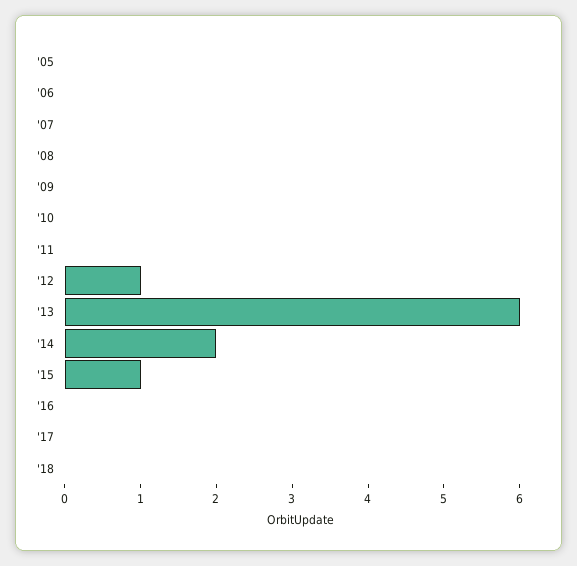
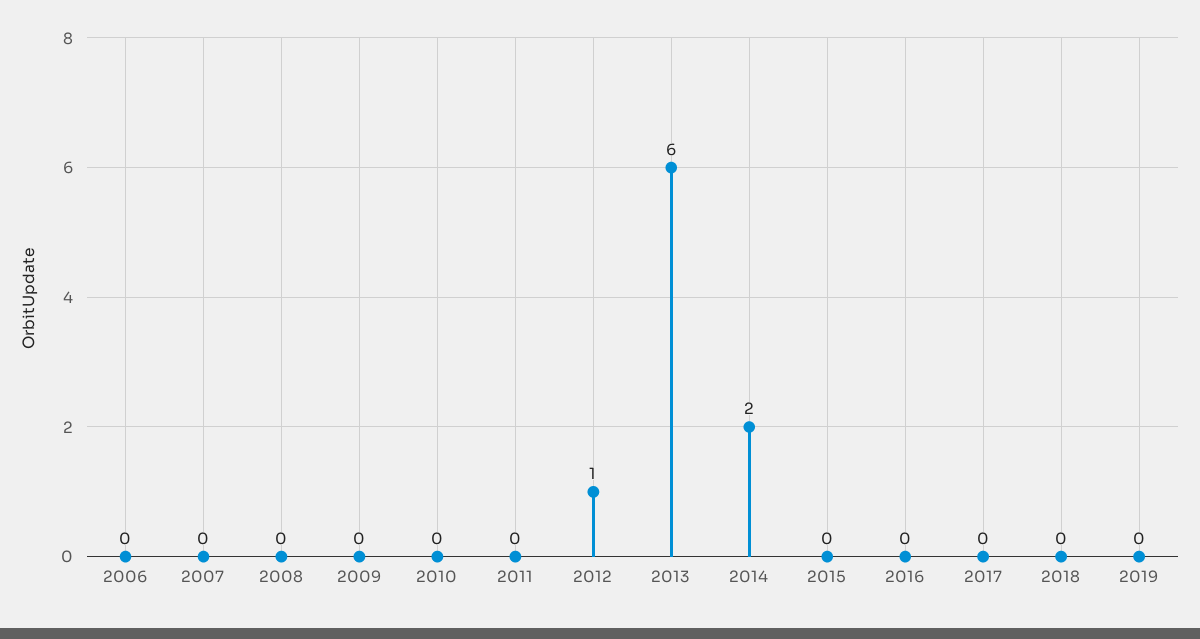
'05: 0 -> none
'15: 1 -> 0
2019: none -> 0

